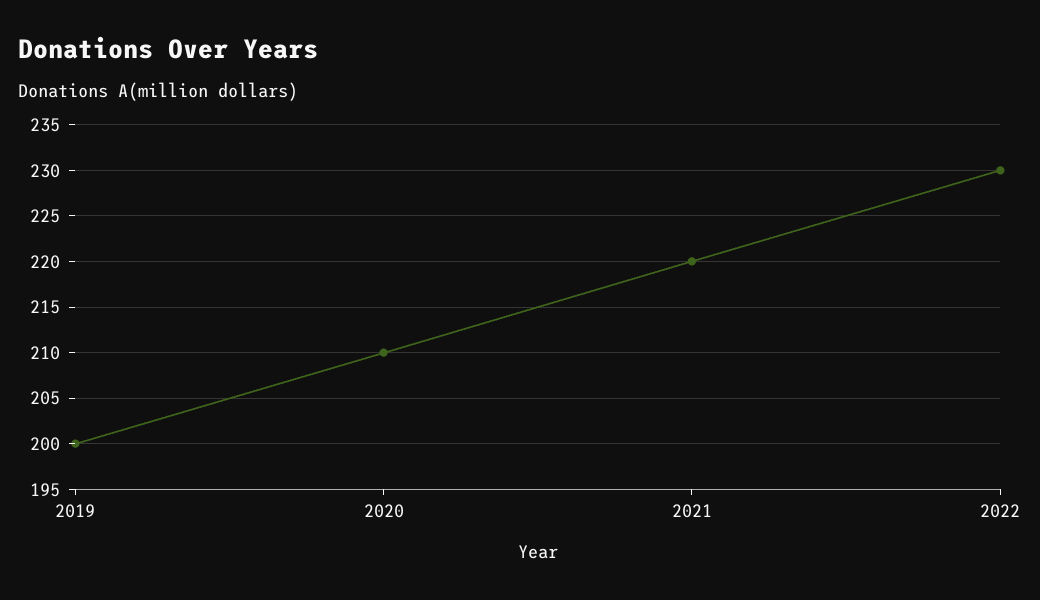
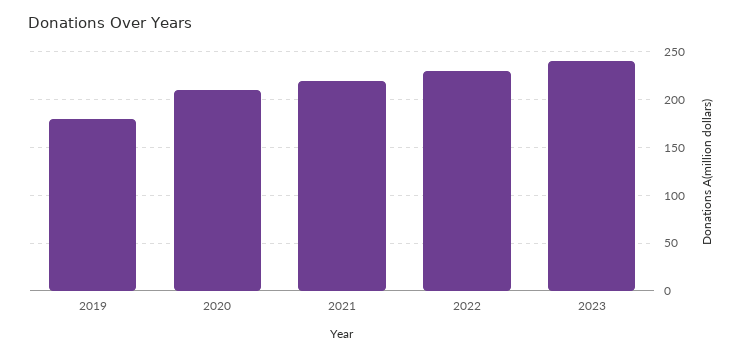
2019: 200 -> 180
2023: none -> 240

